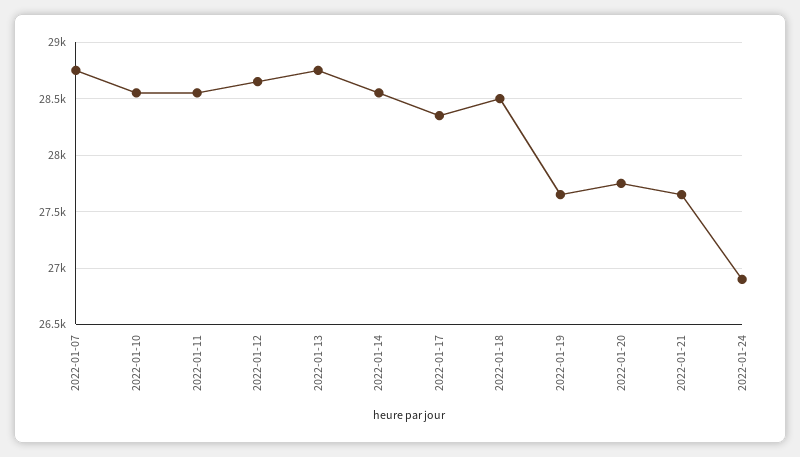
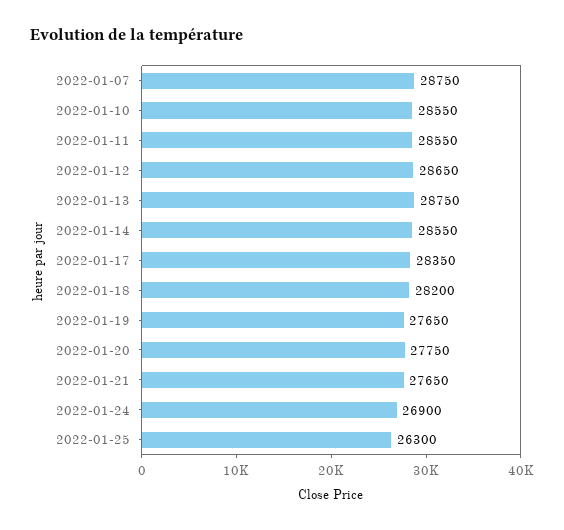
2022-01-18: 28500 -> 28200
2022-01-25: none -> 26300

